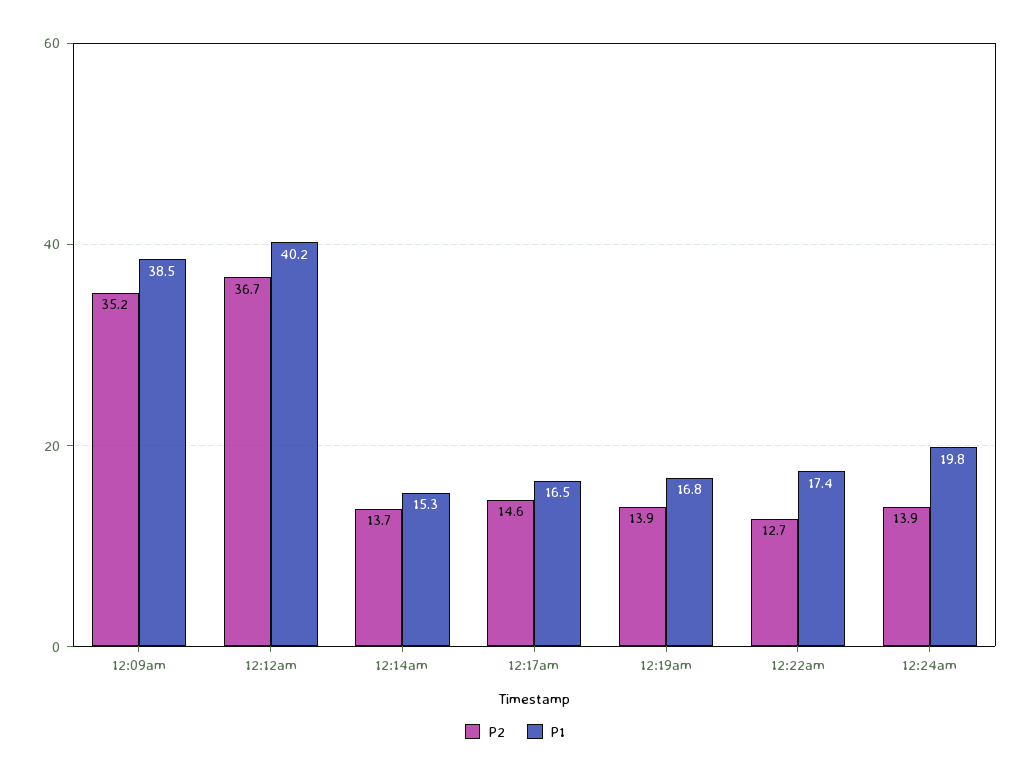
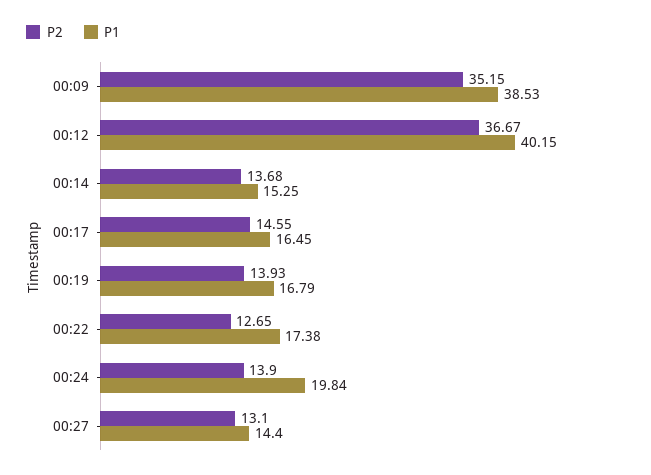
P2, 00:27: none -> 13.1
P1, 00:27: none -> 14.4

